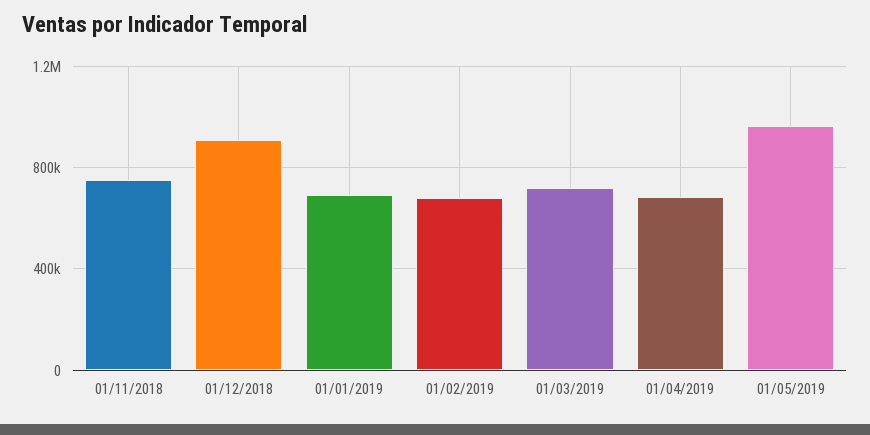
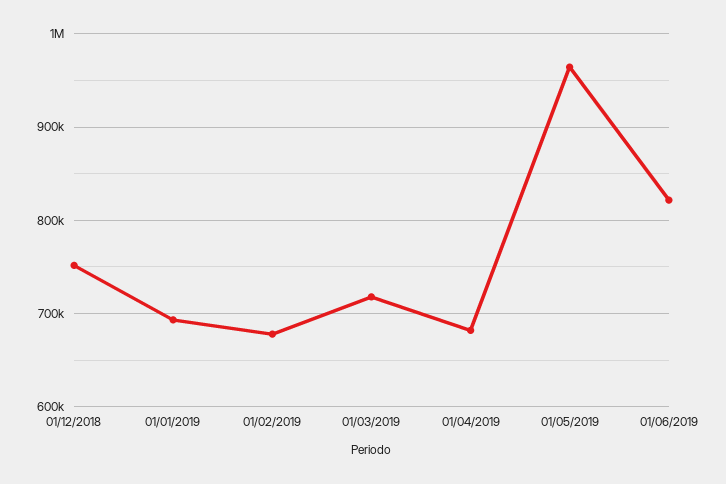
01/11/2018: 750000 -> none
01/12/2018: 900000 -> 750000
01/06/2019: none -> 820000

